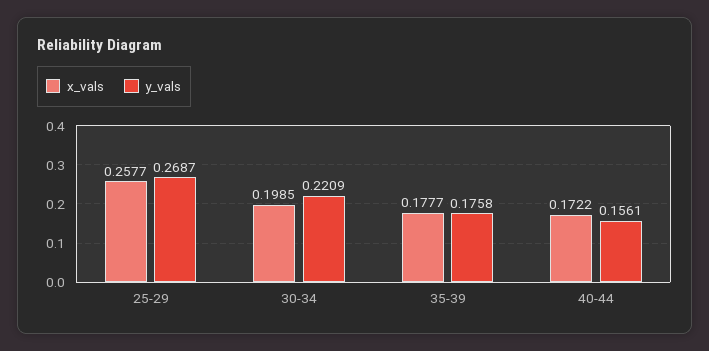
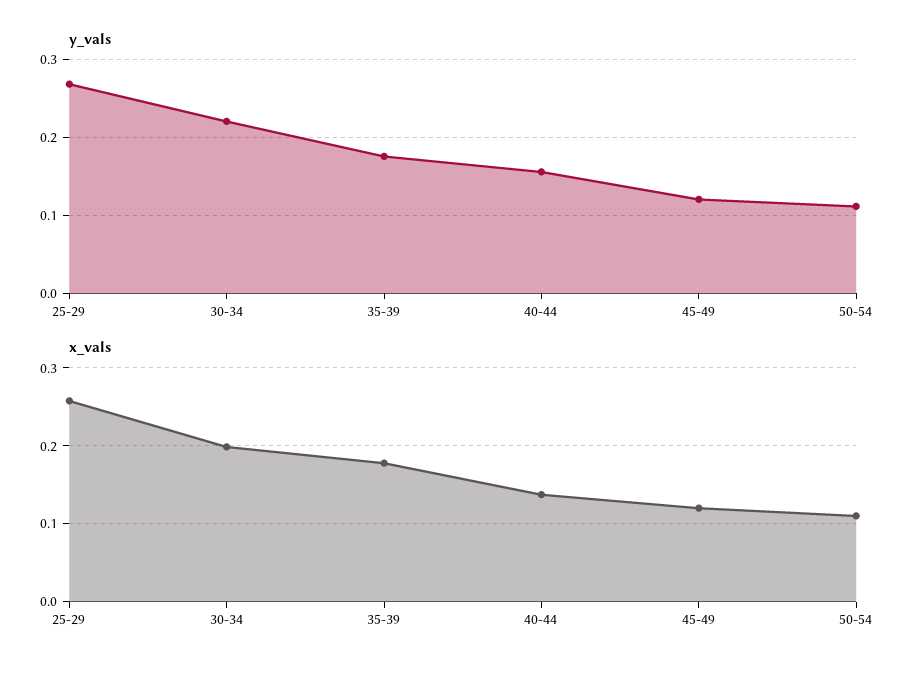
x_vals, 40-44: 0.1722 -> 0.14
y_vals, 45-49: none -> 0.12
y_vals, 50-54: none -> 0.11
x_vals, 45-49: none -> 0.12
x_vals, 50-54: none -> 0.11

